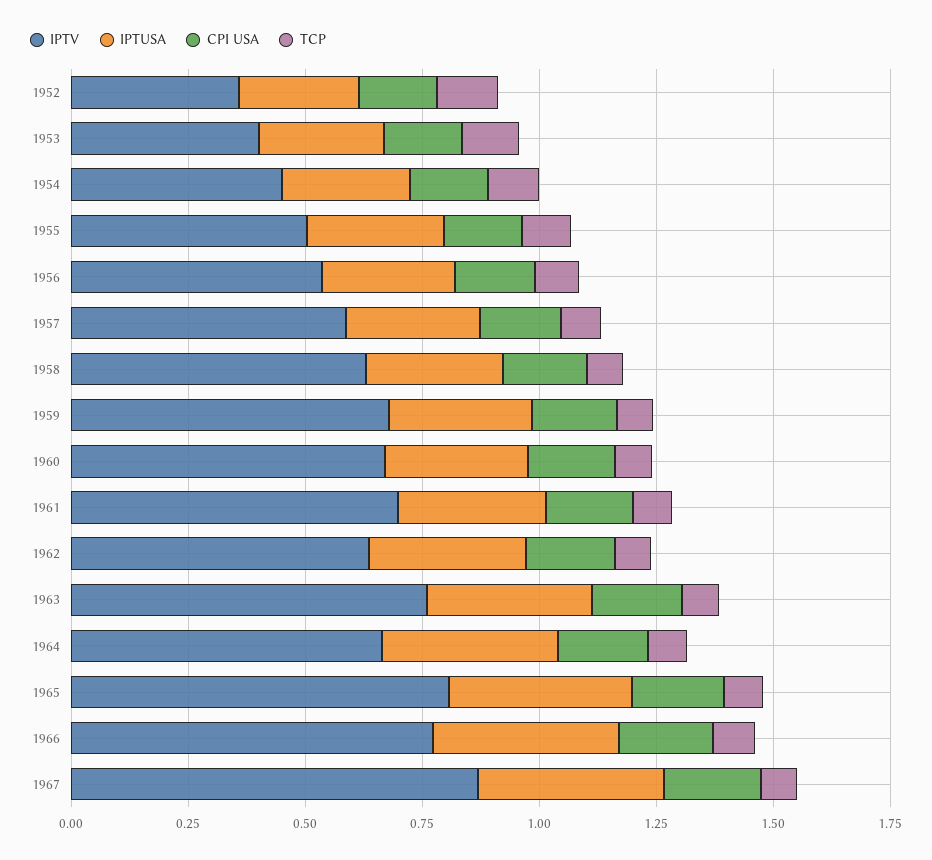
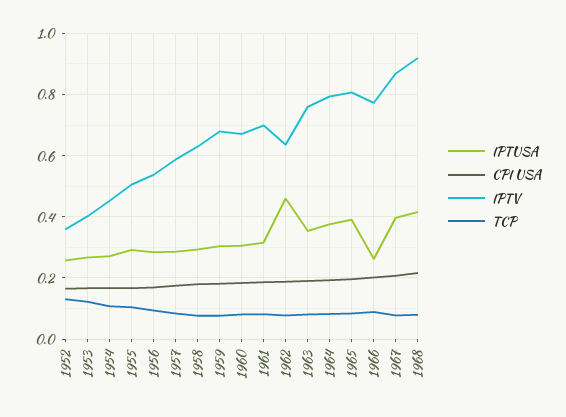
IPTUSA, 1962: 0.35 -> 0.46
IPTV, 1964: 0.65 -> 0.8
IPTUSA, 1966: 0.4 -> 0.26
IPTUSA, 1968: none -> 0.42
CPI USA, 1968: none -> 0.22
IPTV, 1968: none -> 0.92
TCP, 1968: none -> 0.08

